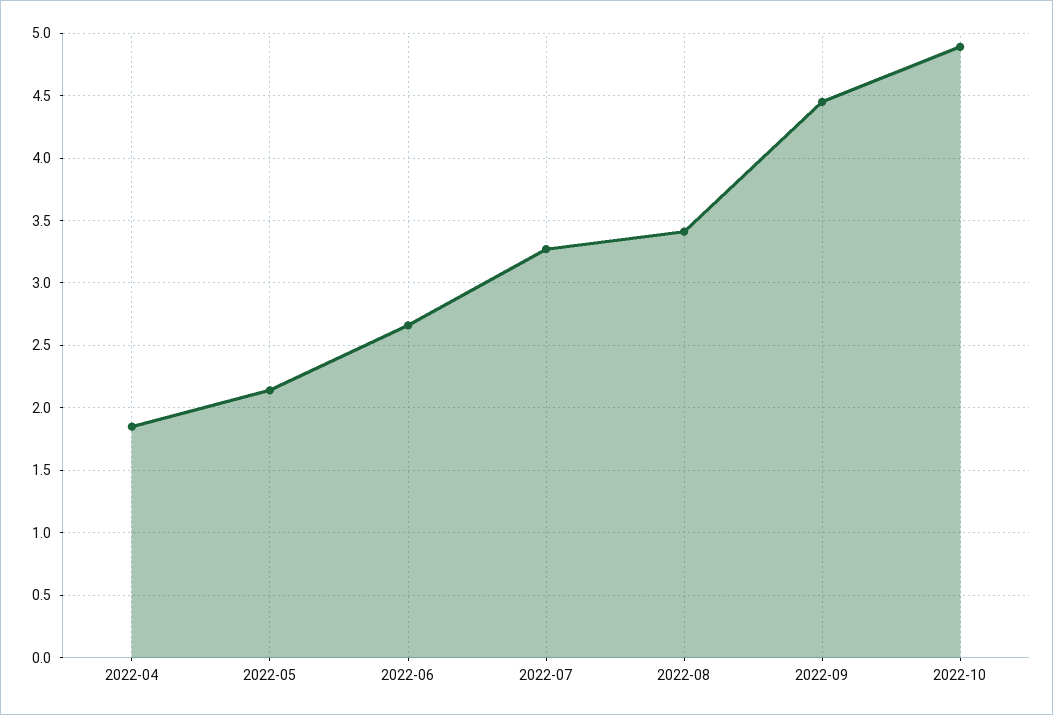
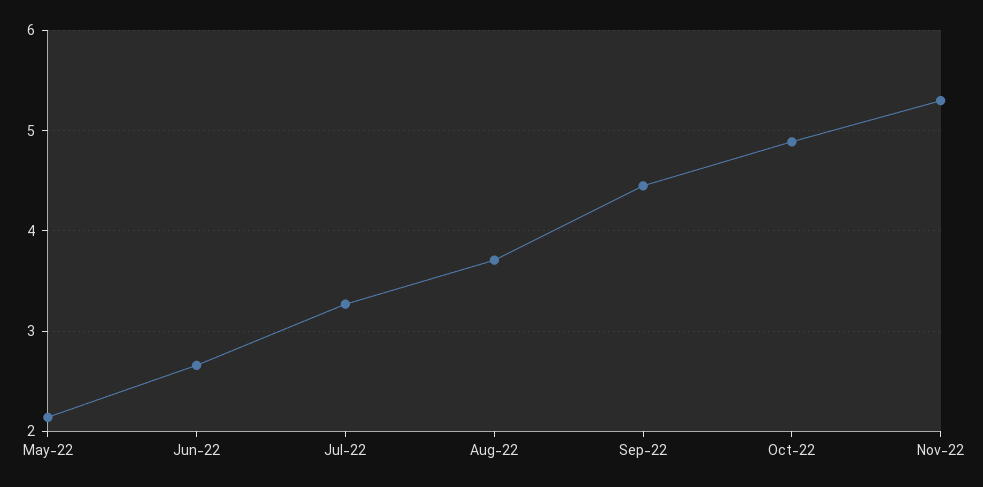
2022-04: 1.85 -> none
2022-08: 3.4 -> 3.7
Nov-22: none -> 5.3

